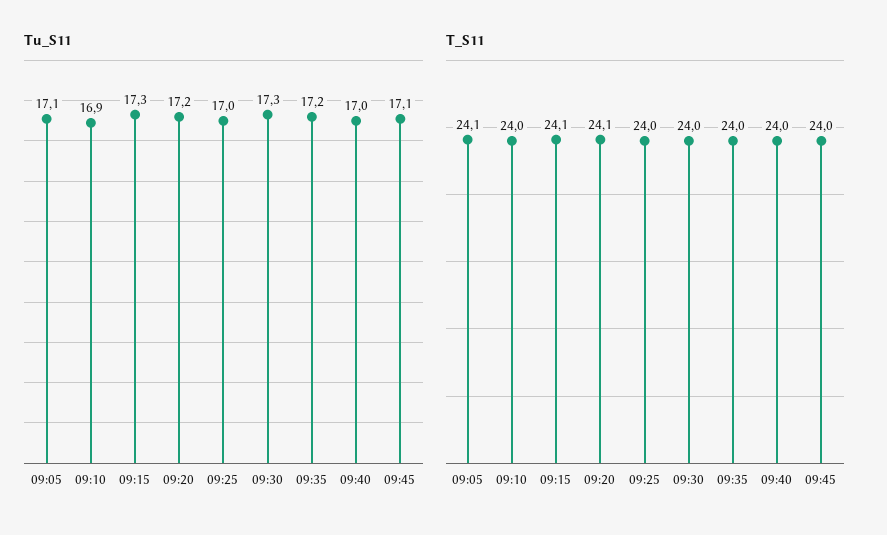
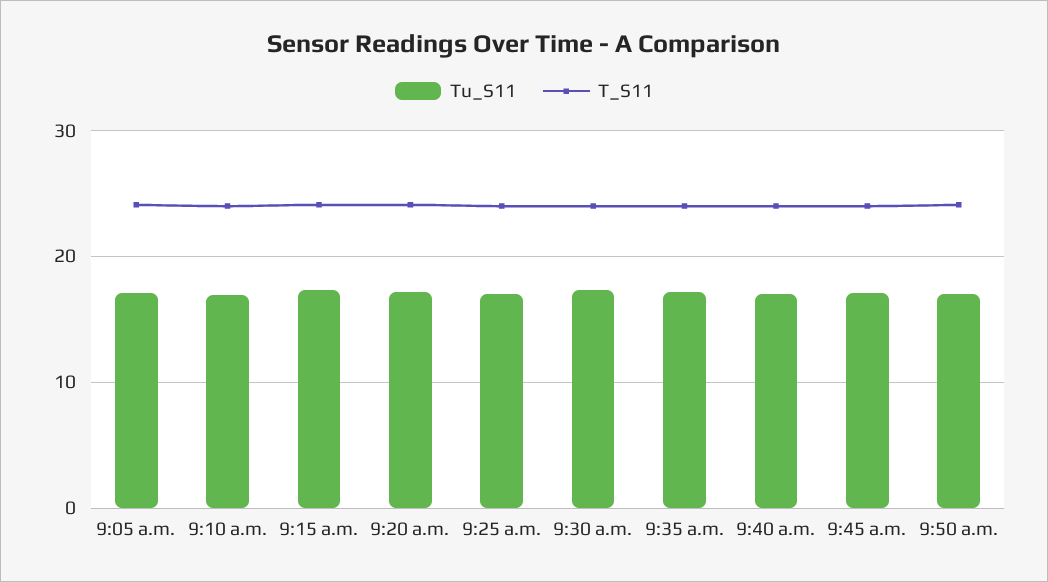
Tu_S11, 9:50 a.m.: none -> 17
T_S11, 9:50 a.m.: none -> 24

